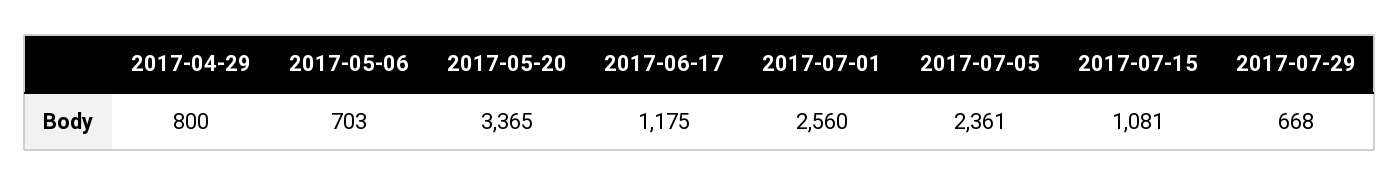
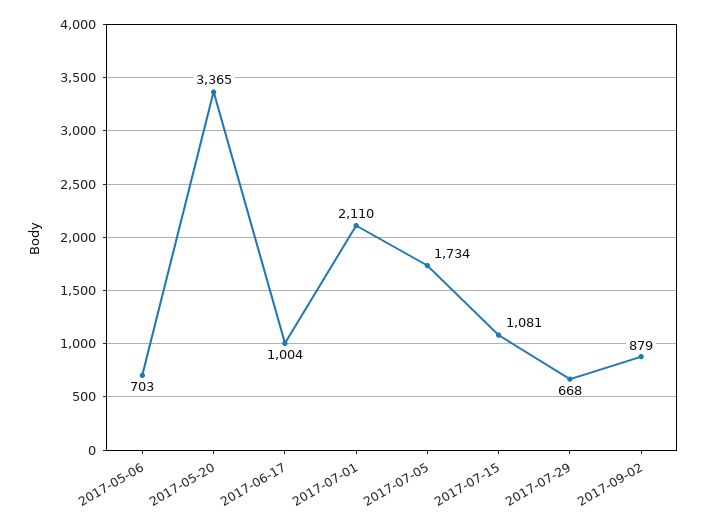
2017-04-29: 800 -> none
2017-06-17: 1175 -> 1004
2017-07-01: 2560 -> 2110
2017-07-05: 2361 -> 1734
2017-09-02: none -> 879

